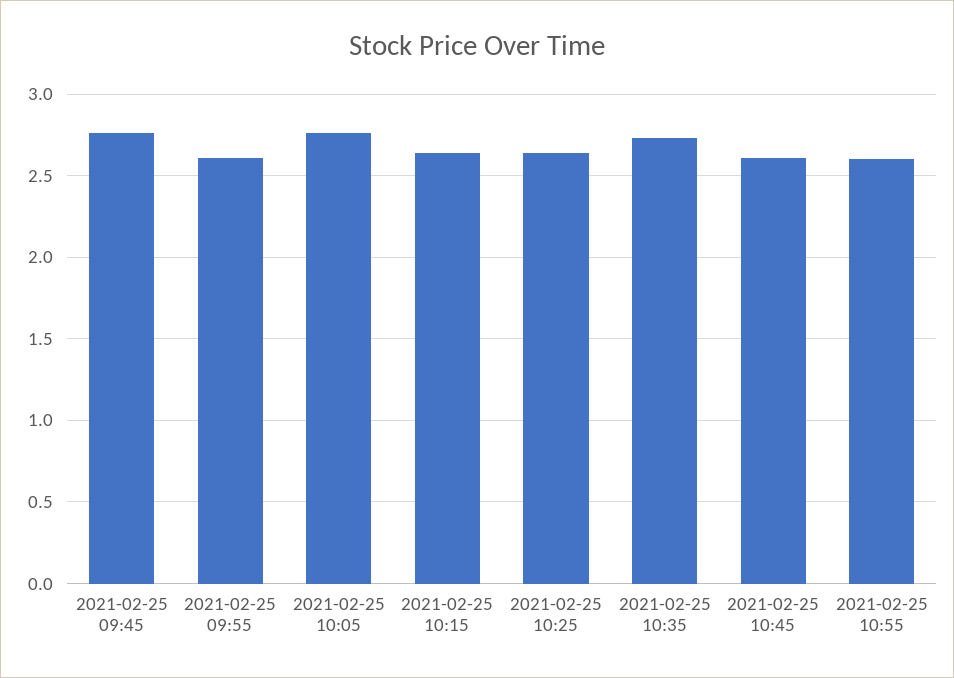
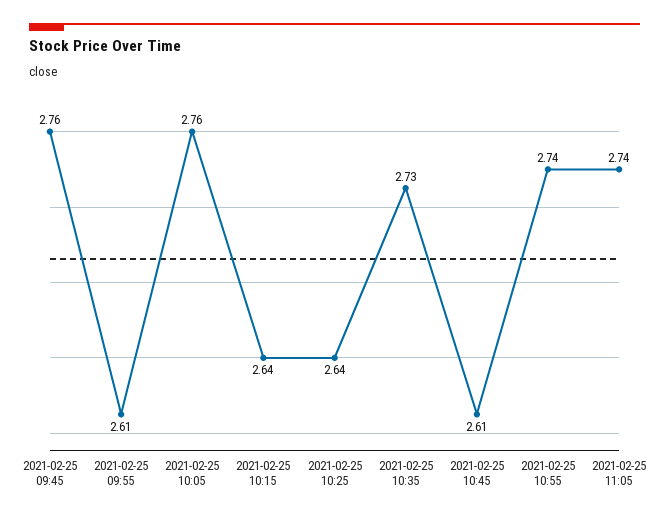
2021-02-25 10:55: 2.6 -> 2.74
2021-02-25 11:05: none -> 2.74

